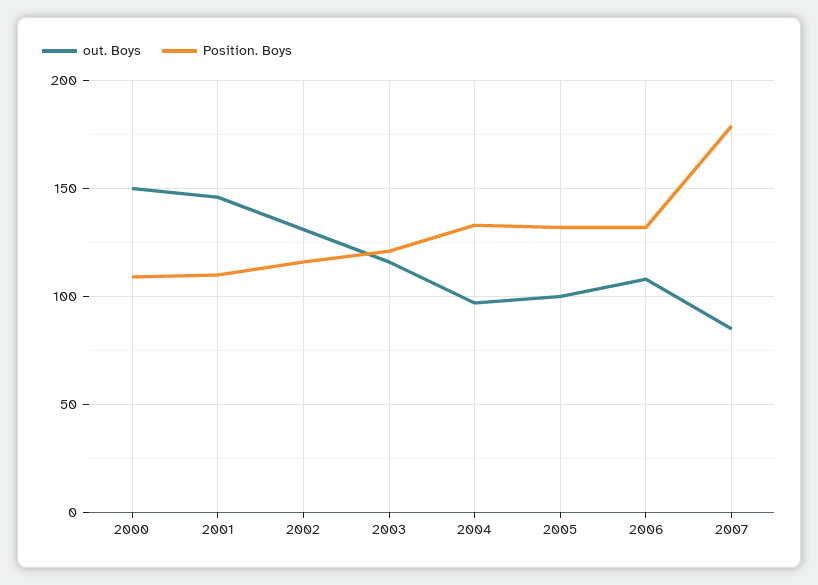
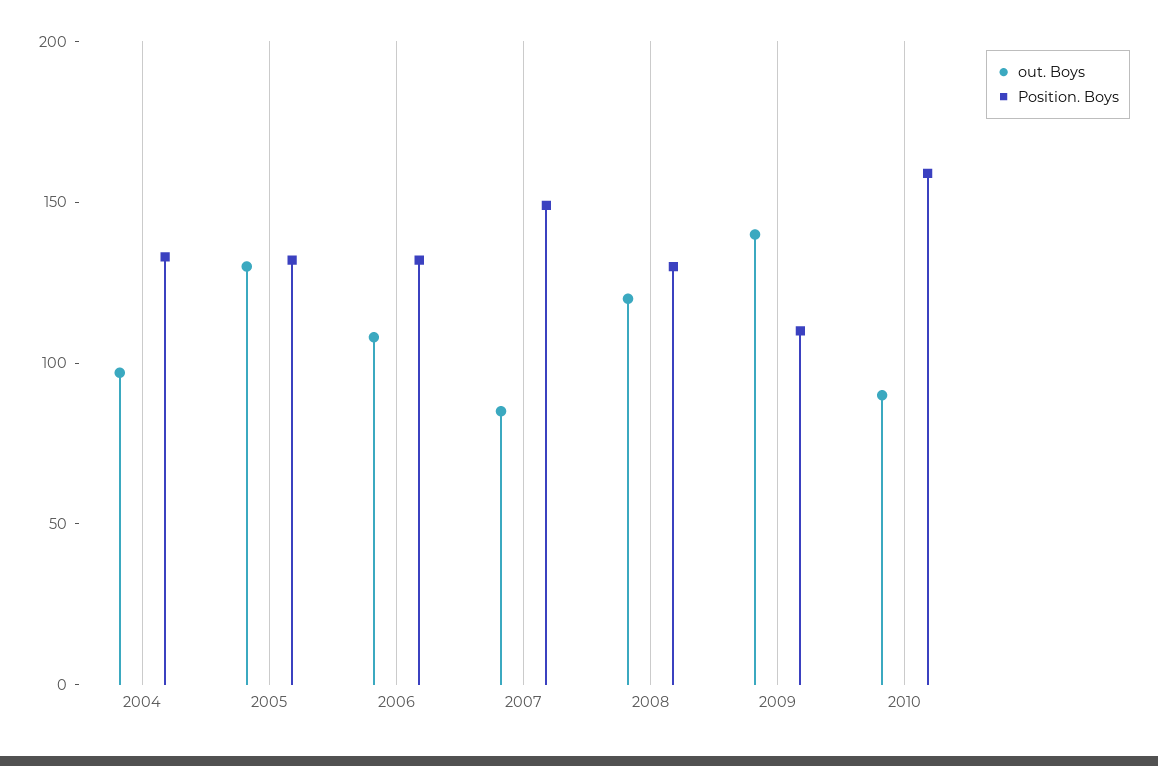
out. Boys, 2000: 150 -> none
Position. Boys, 2000: 110 -> none
out. Boys, 2001: 145 -> none
Position. Boys, 2001: 110 -> none
out. Boys, 2002: 130 -> none
Position. Boys, 2002: 115 -> none
out. Boys, 2003: 115 -> none
Position. Boys, 2003: 120 -> none
out. Boys, 2005: 100 -> 130
Position. Boys, 2007: 180 -> 150
out. Boys, 2008: none -> 120
Position. Boys, 2008: none -> 130
out. Boys, 2009: none -> 140
Position. Boys, 2009: none -> 110
out. Boys, 2010: none -> 90
Position. Boys, 2010: none -> 160

